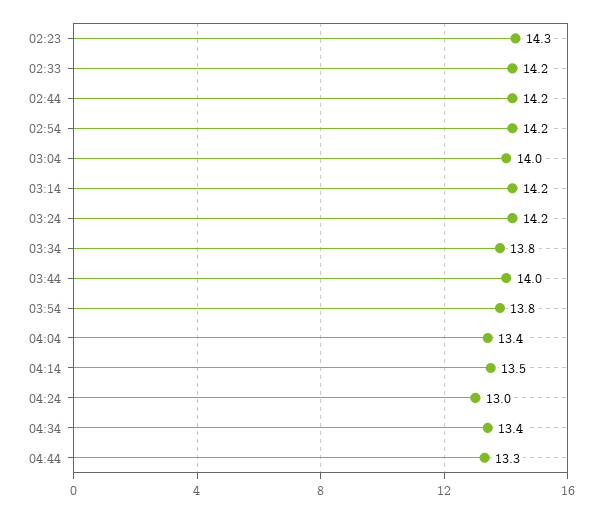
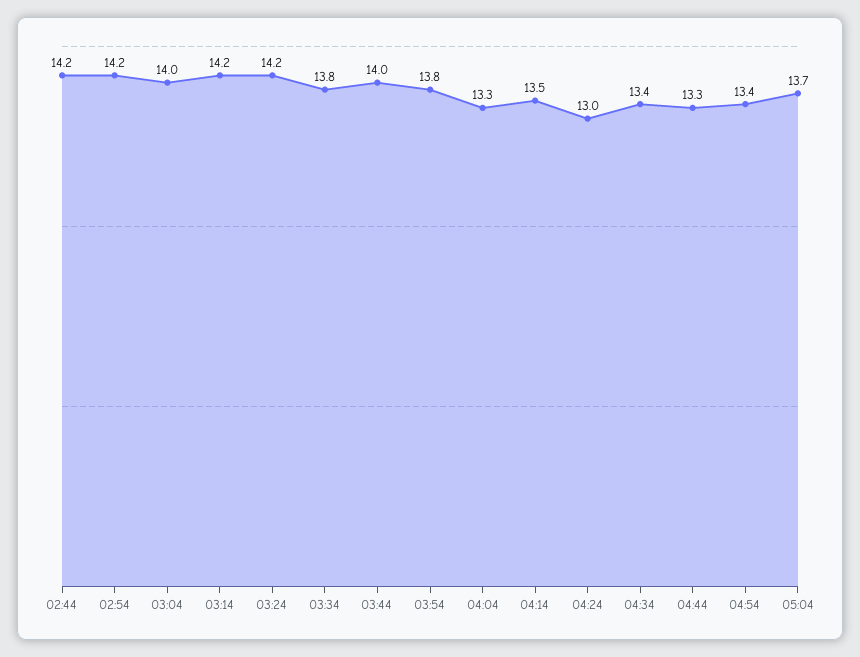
02:23: 14.3 -> none
02:33: 14.2 -> none
04:04: 13.4 -> 13.3
04:54: none -> 13.4
05:04: none -> 13.7

